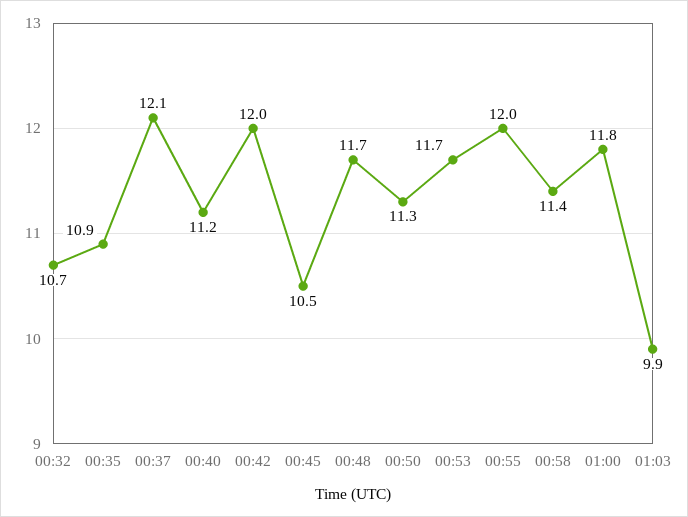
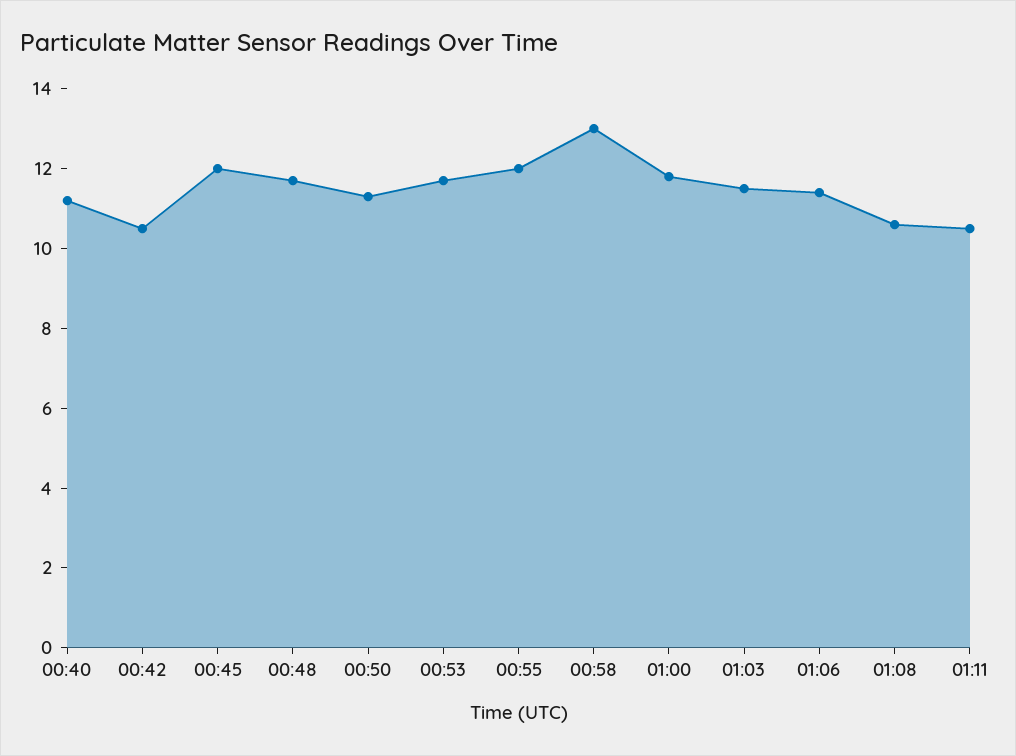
00:32: 10.7 -> none
00:35: 10.9 -> none
00:37: 12.1 -> none
00:42: 12 -> 10.5
00:45: 10.5 -> 12
00:58: 11.4 -> 13
01:03: 9.9 -> 11.5
01:06: none -> 11.5
01:08: none -> 10.5
01:11: none -> 10.5

